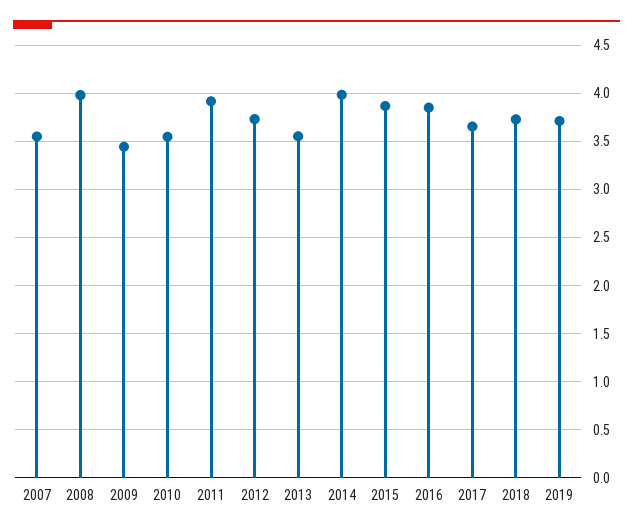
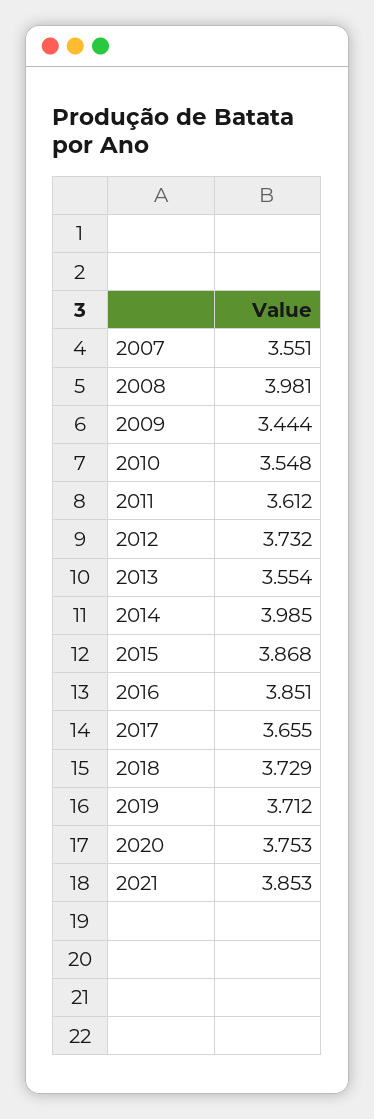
2011: 3.9 -> 3.612
2020: none -> 3.753
2021: none -> 3.853

